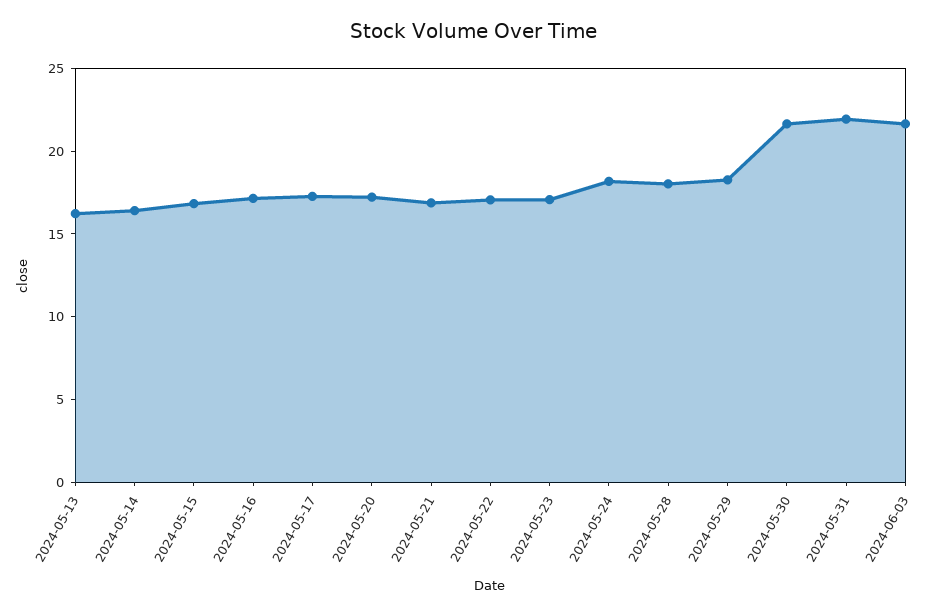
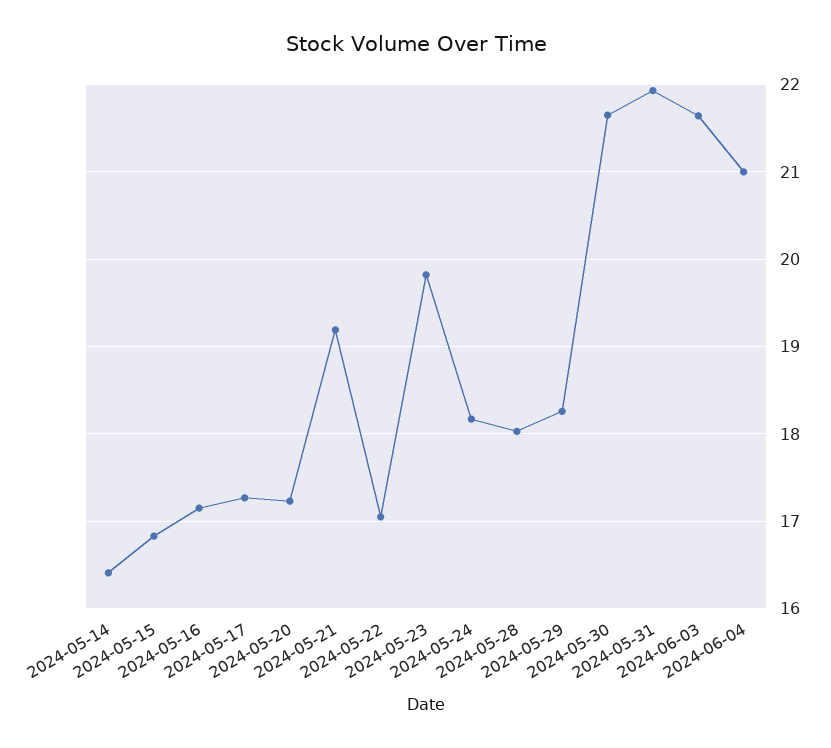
2024-05-13: 16 -> none
2024-05-21: 17 -> 19.2
2024-05-23: 17 -> 19.8
2024-06-04: none -> 21

